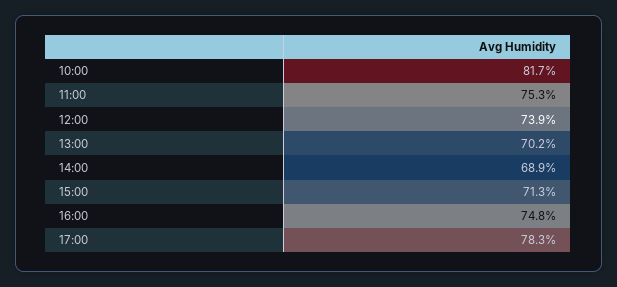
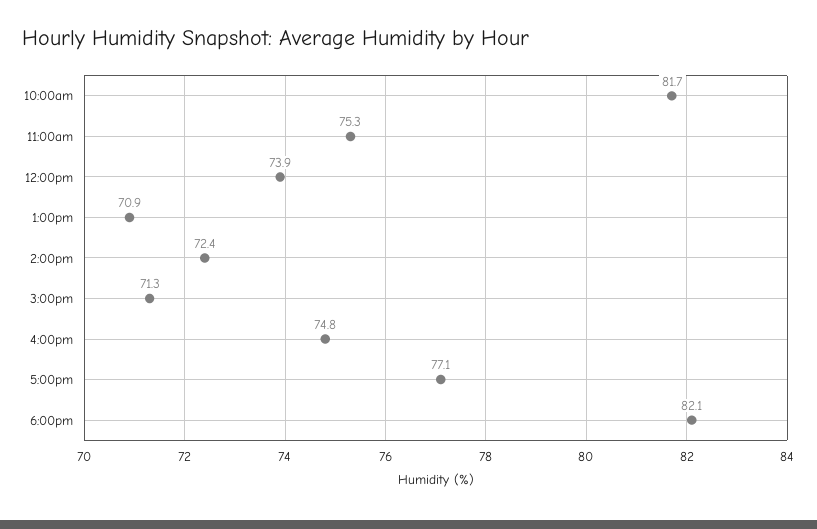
13:00: 70.2 -> 70.9
14:00: 68.9 -> 72.4
17:00: 78.3 -> 77.1
6:00pm: none -> 82.1

